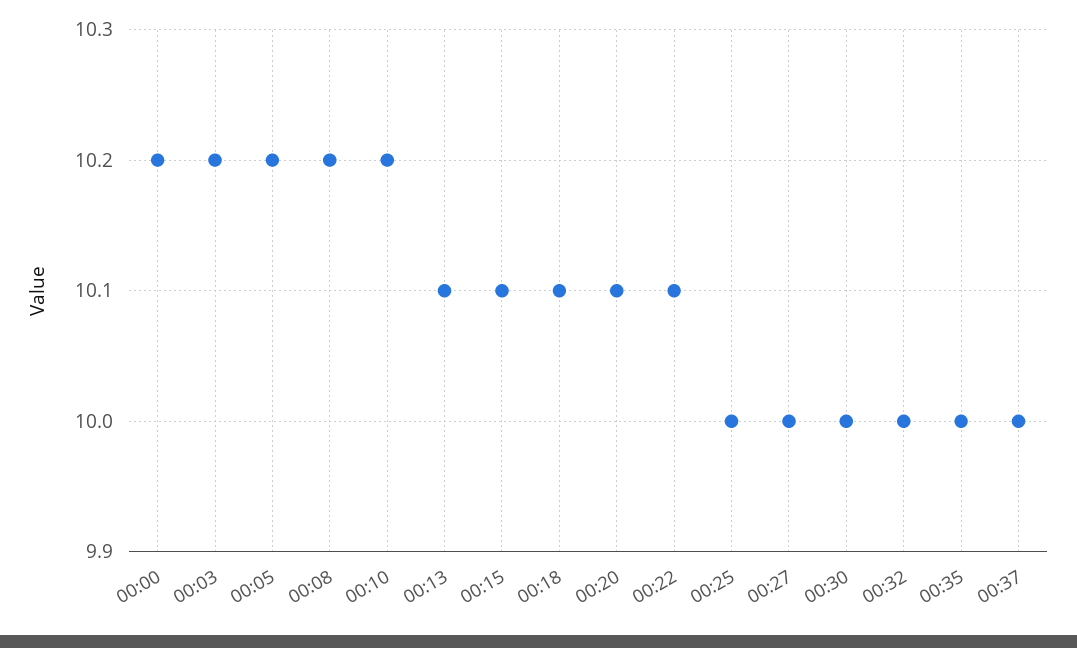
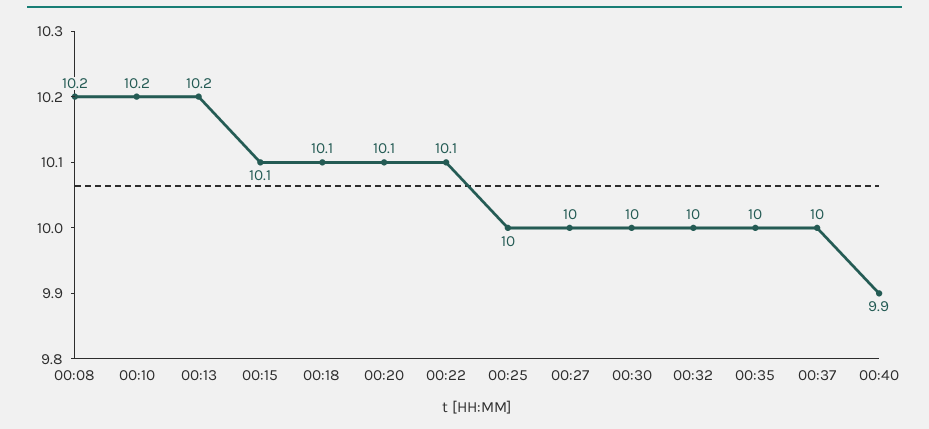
00:00: 10.2 -> none
00:03: 10.2 -> none
00:05: 10.2 -> none
00:13: 10.1 -> 10.2
00:40: none -> 9.9

